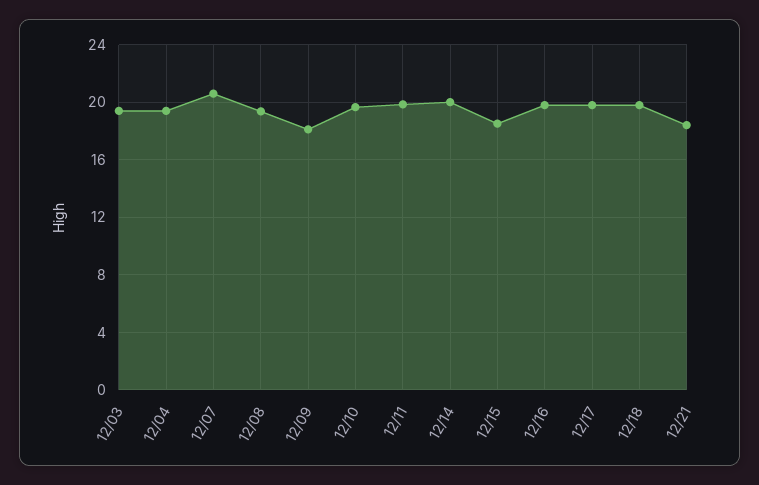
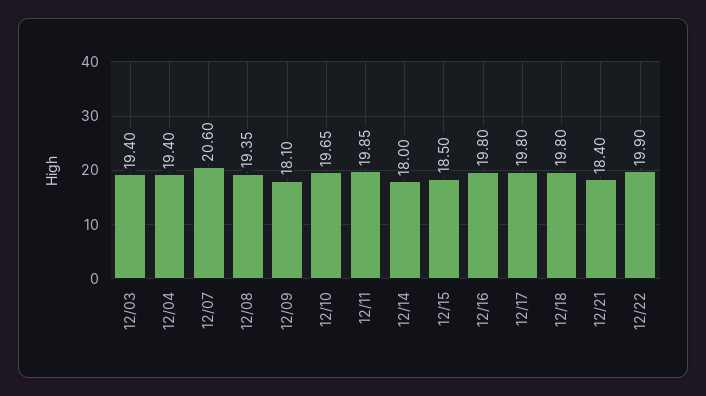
12/14: 20 -> 18
12/22: none -> 19.9

